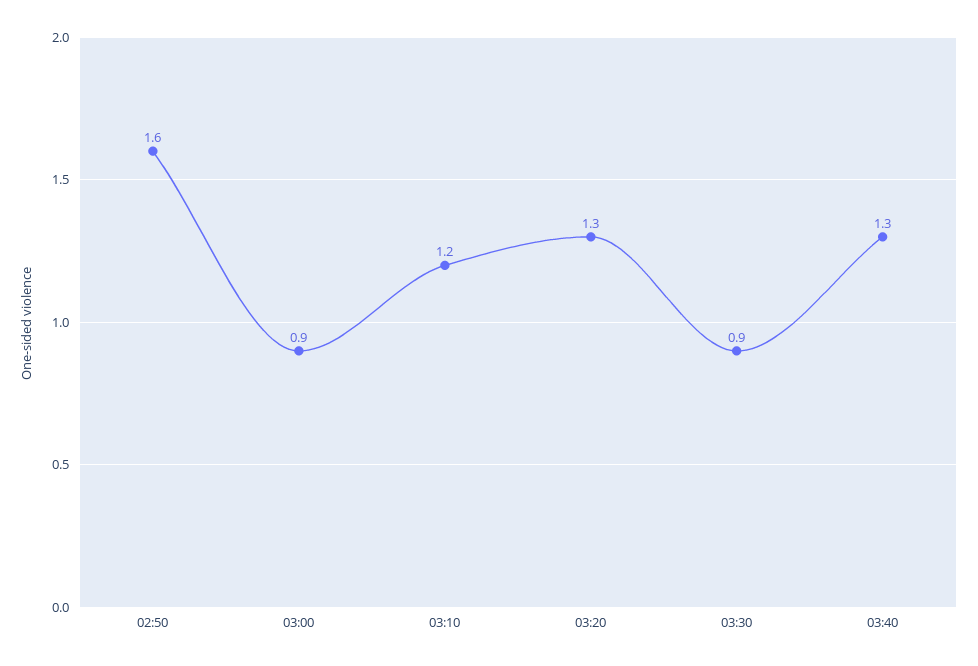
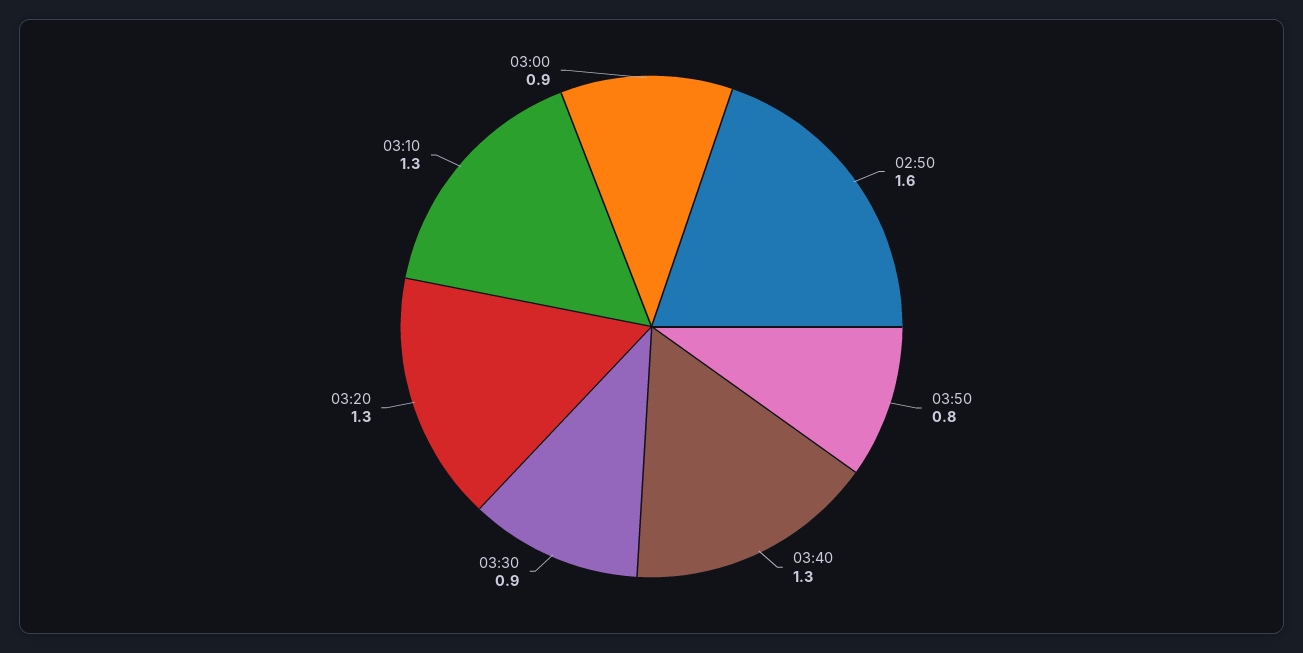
03:10: 1.2 -> 1.3
03:50: none -> 0.8

